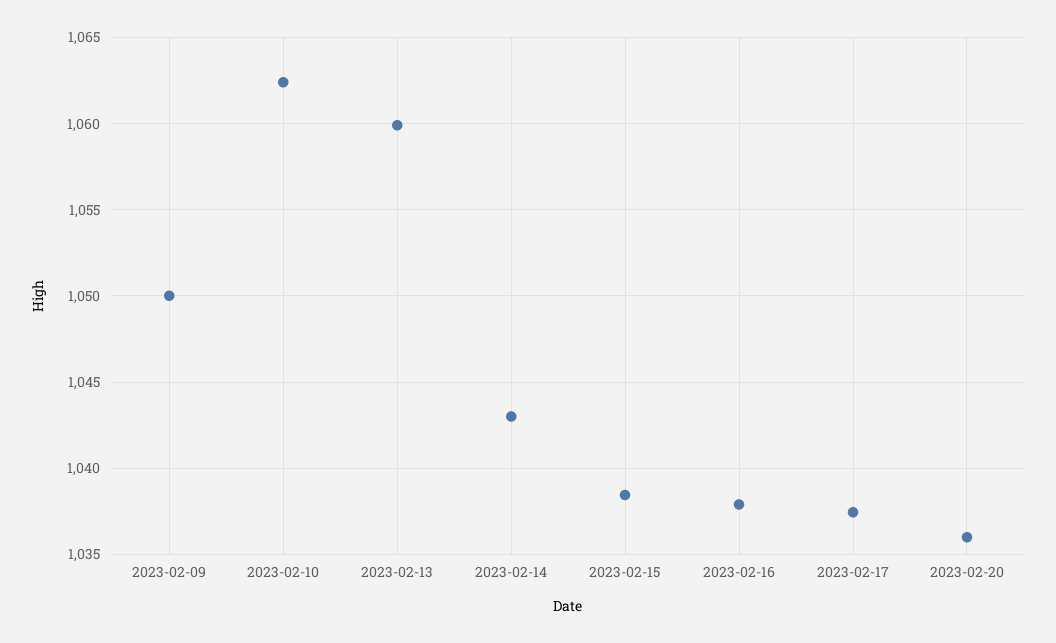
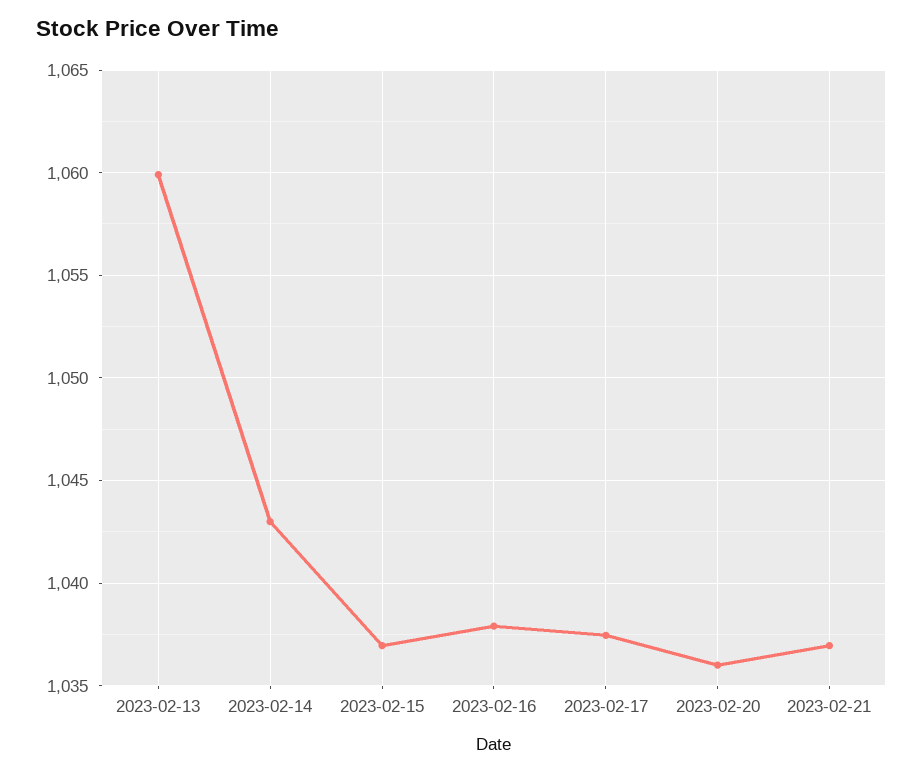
2023-02-09: 1050 -> none
2023-02-10: 1062.5 -> none
2023-02-15: 1038.5 -> 1037
2023-02-21: none -> 1037

